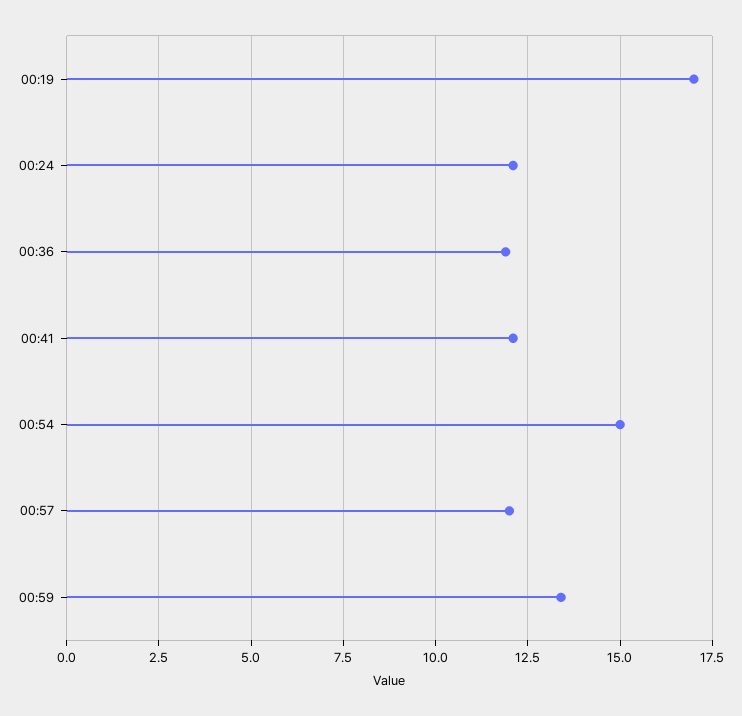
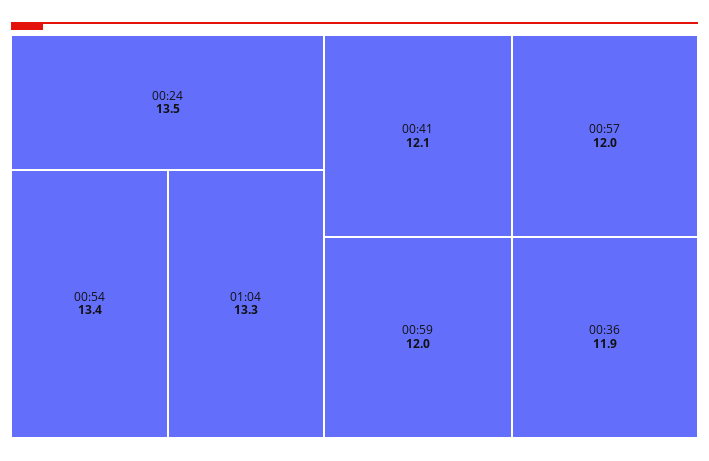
00:19: 17 -> none
00:24: 12 -> 13.5
00:54: 15 -> 13.4
00:59: 13.5 -> 12
01:04: none -> 13.3

